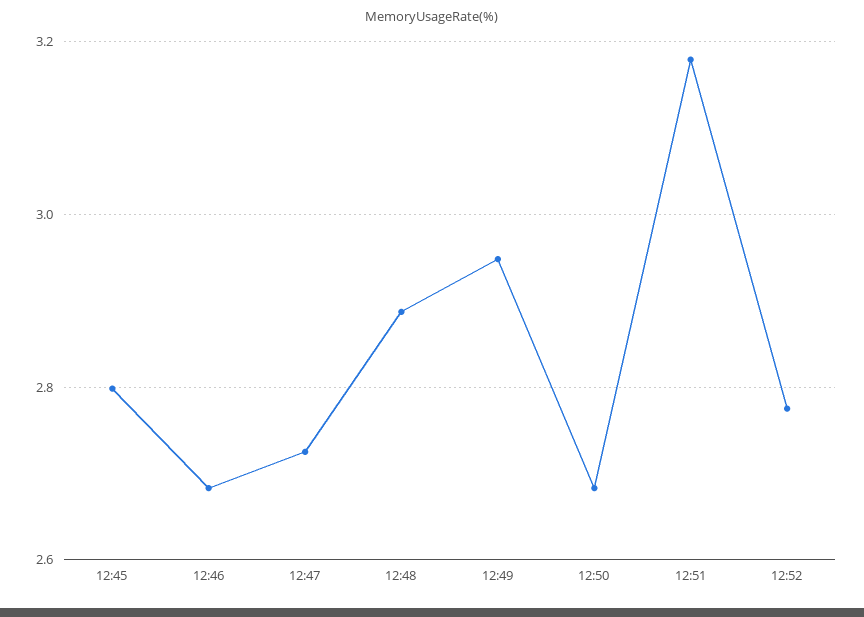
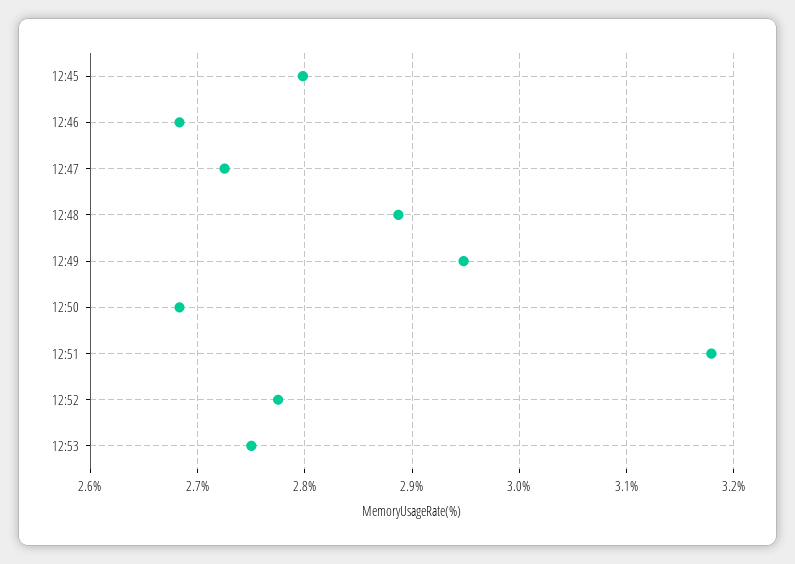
12:53: none -> 2.75

